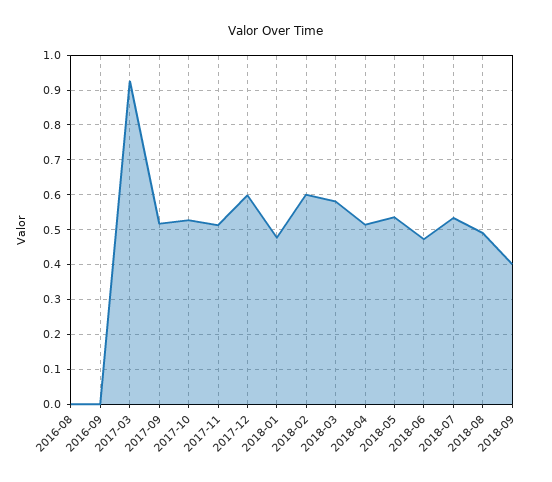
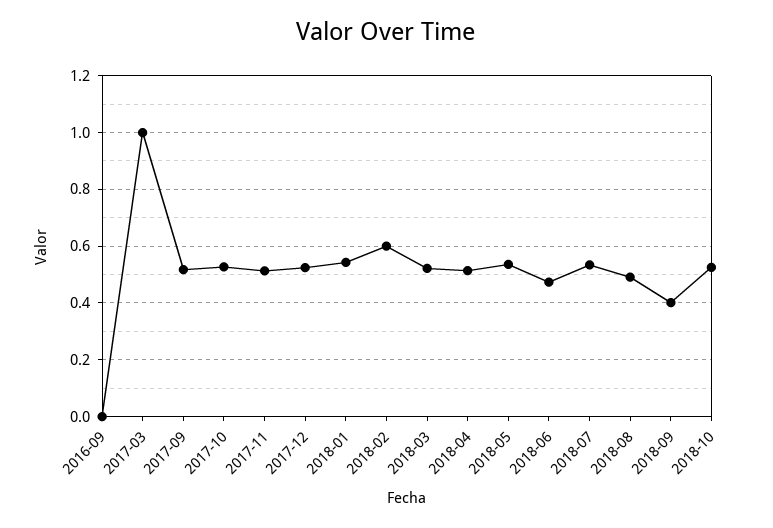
2016-08: 0 -> none
2017-03: 0.92 -> 1
2017-12: 0.6 -> 0.525
2018-01: 0.48 -> 0.55
2018-03: 0.58 -> 0.525
2018-10: none -> 0.525

